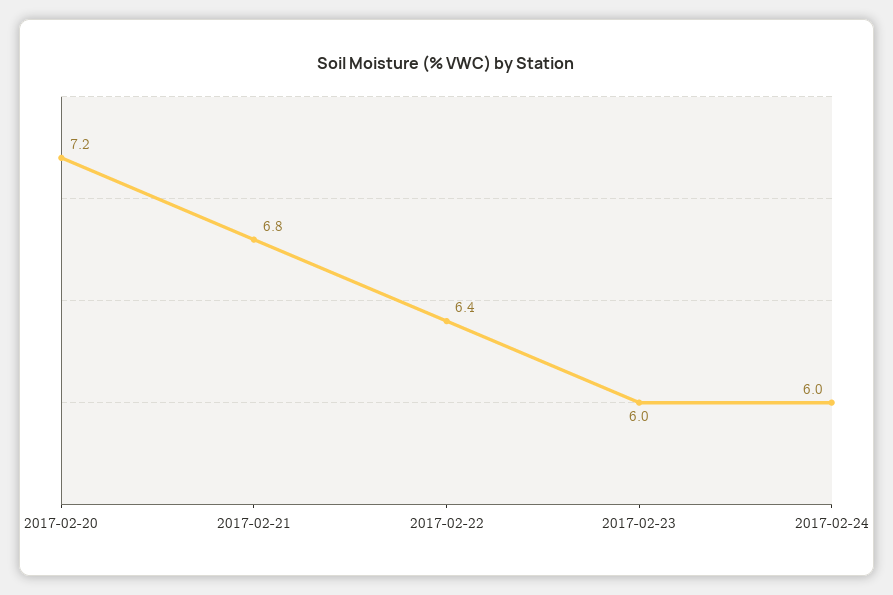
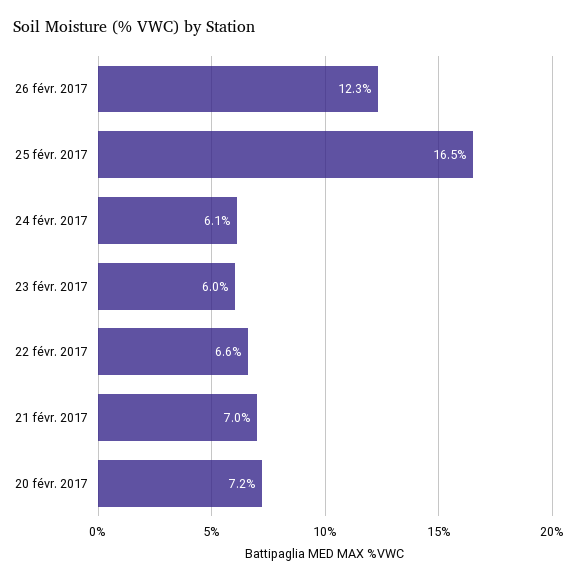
2017-02-21: 6.8 -> 7
2017-02-22: 6.4 -> 6.6
2017-02-24: 6 -> 6.1
26 févr. 2017: none -> 12.3
25 févr. 2017: none -> 16.5

